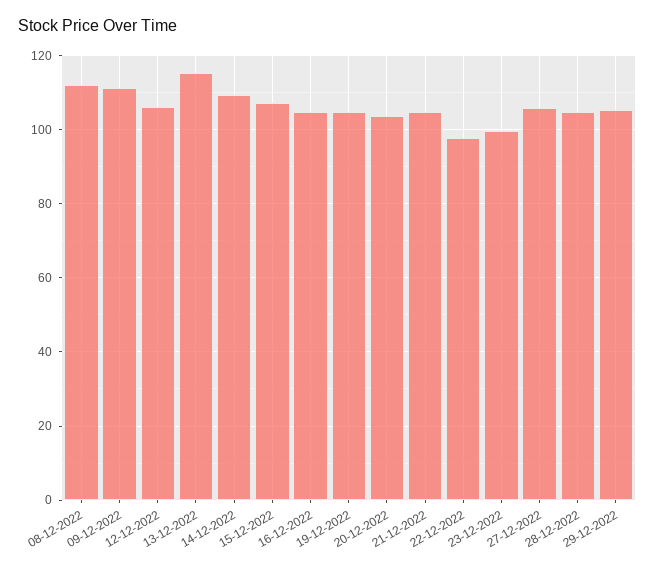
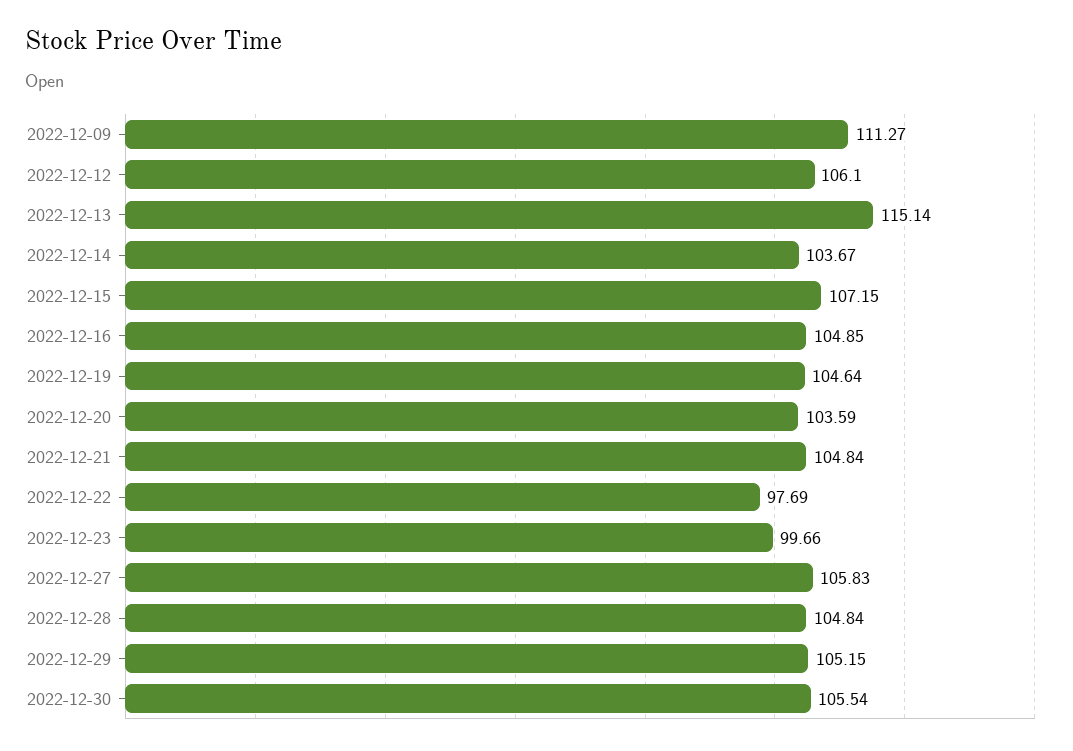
08-12-2022: 112 -> none
14-12-2022: 110 -> 103.67
2022-12-30: none -> 105.54

